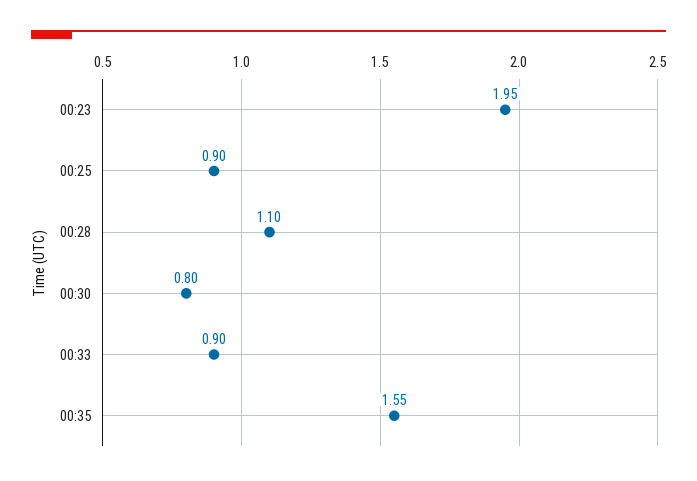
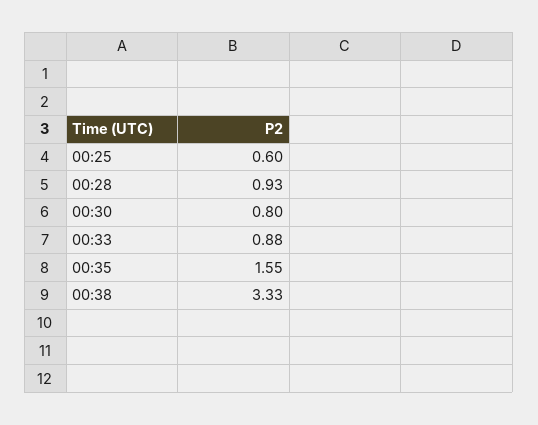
00:23: 1.95 -> none
00:25: 0.9 -> 0.6
00:28: 1.1 -> 0.93
00:33: 0.9 -> 0.88
00:38: none -> 3.33

